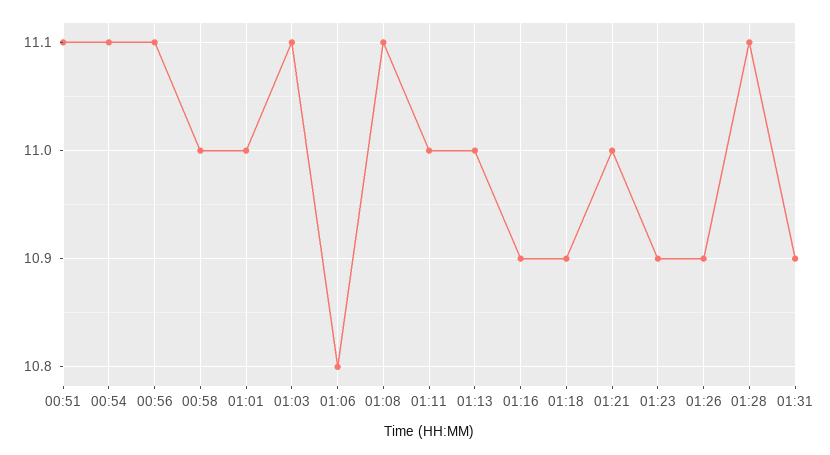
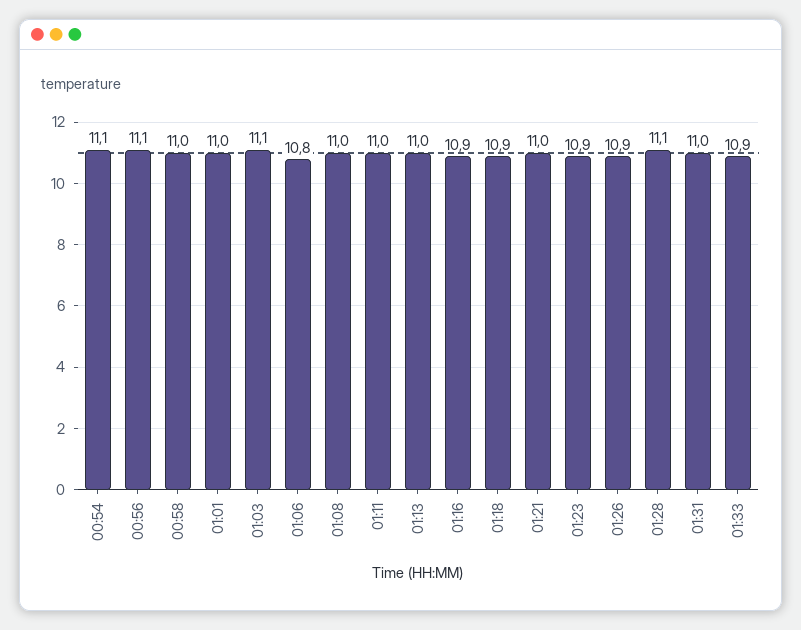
00:51: 11.1 -> none
01:08: 11.1 -> 11
01:31: 10.9 -> 11
01:33: none -> 10.9

